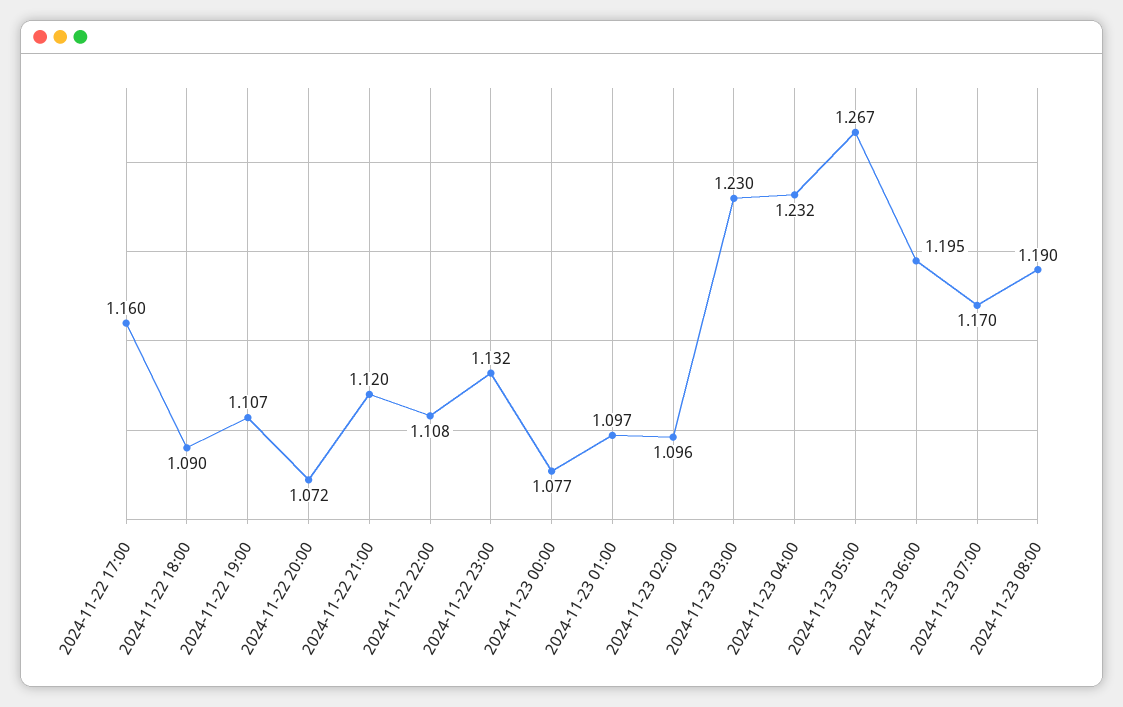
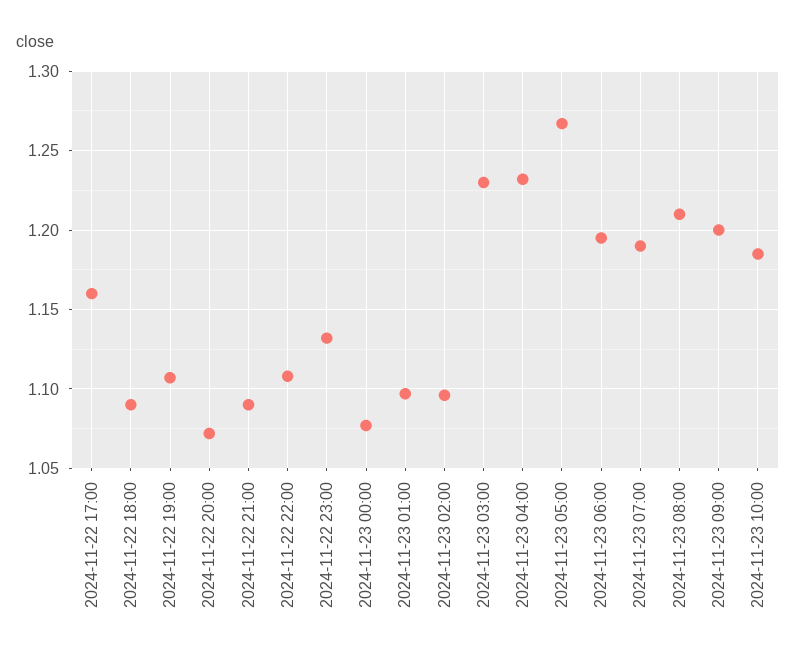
2024-11-22 21:00: 1.12 -> 1.09
2024-11-23 07:00: 1.17 -> 1.19
2024-11-23 08:00: 1.19 -> 1.21
2024-11-23 09:00: none -> 1.2
2024-11-23 10:00: none -> 1.185

